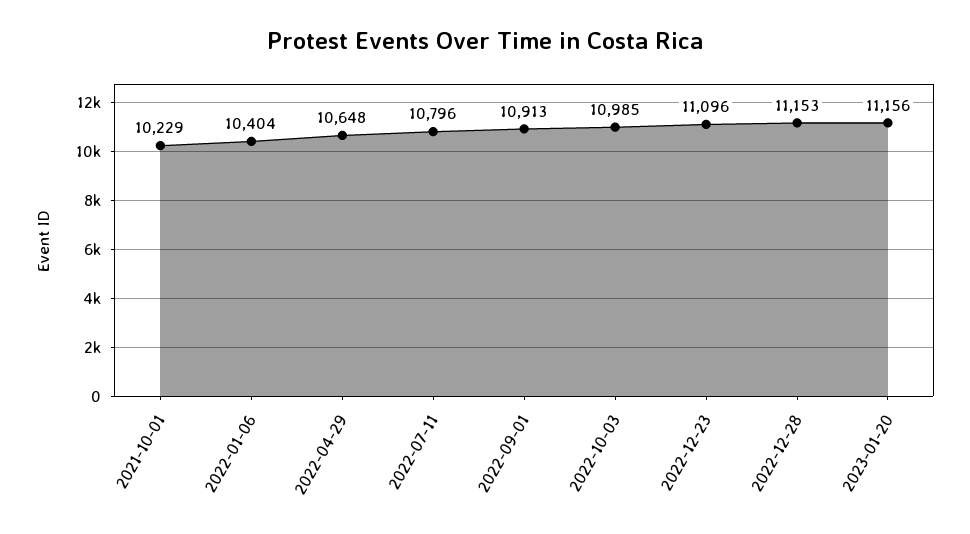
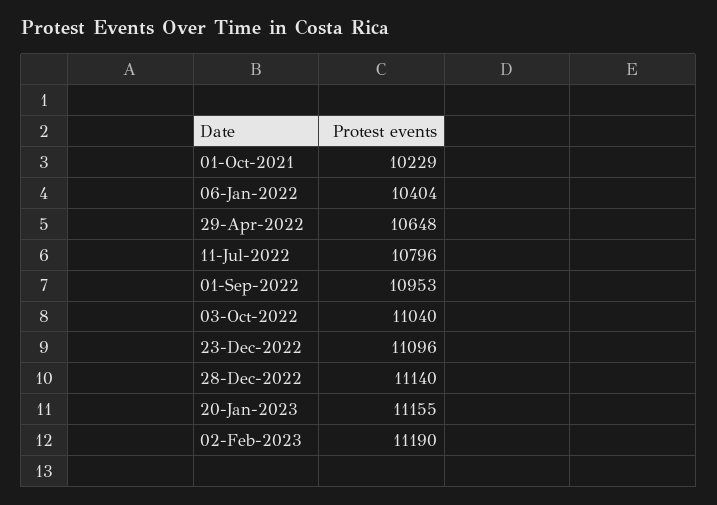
2022-09-01: 10913 -> 10953
2022-10-03: 10985 -> 11040
2022-12-28: 11153 -> 11140
2023-01-20: 11156 -> 11155
02-Feb-2023: none -> 11190

